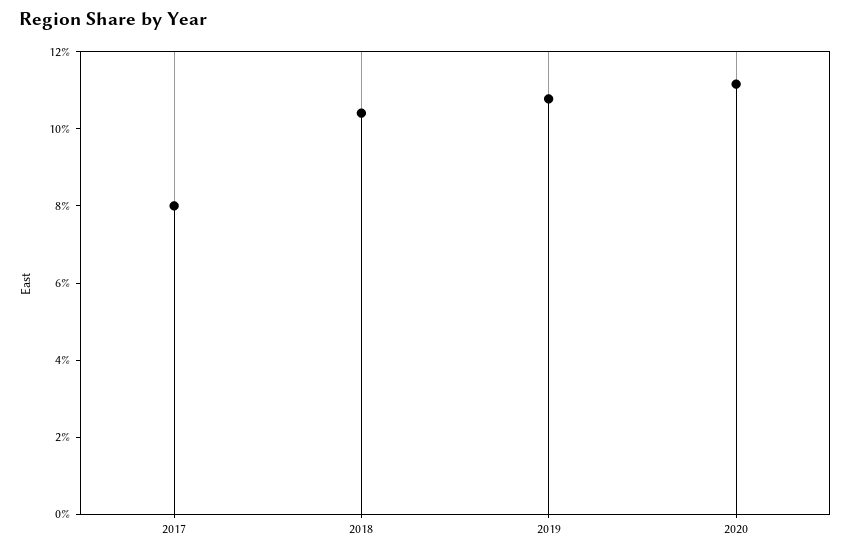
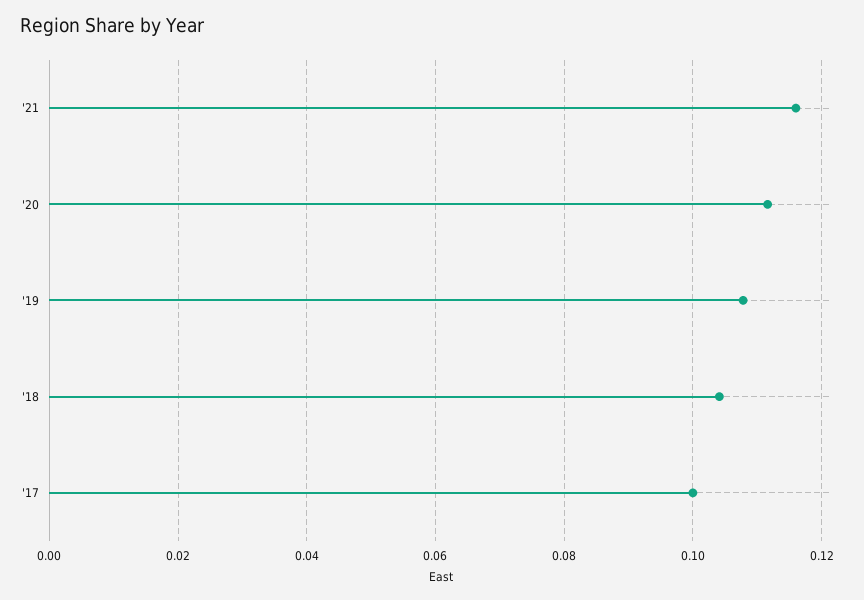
2017: 0.08 -> 0.1
'21: none -> 0.116

